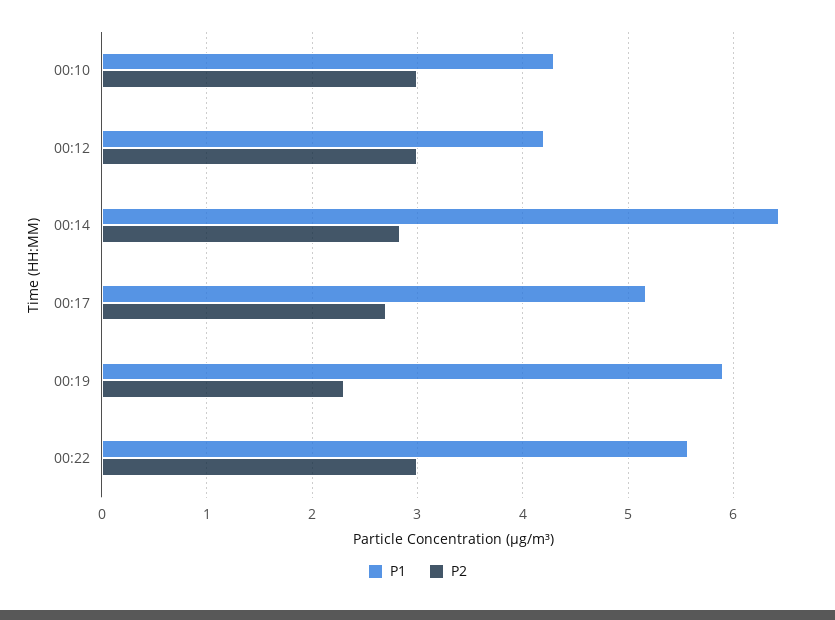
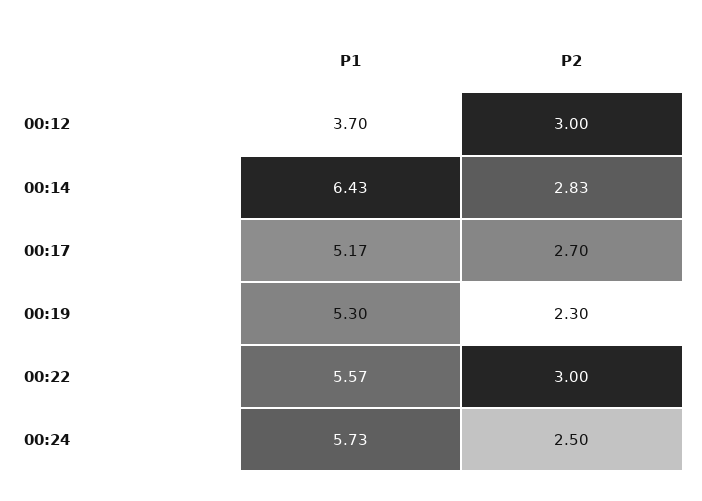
P1, 00:10: 4.3 -> none
P2, 00:10: 3 -> none
P1, 00:12: 4.2 -> 3.7
P1, 00:19: 5.9 -> 5.3
P1, 00:24: none -> 5.73
P2, 00:24: none -> 2.5

